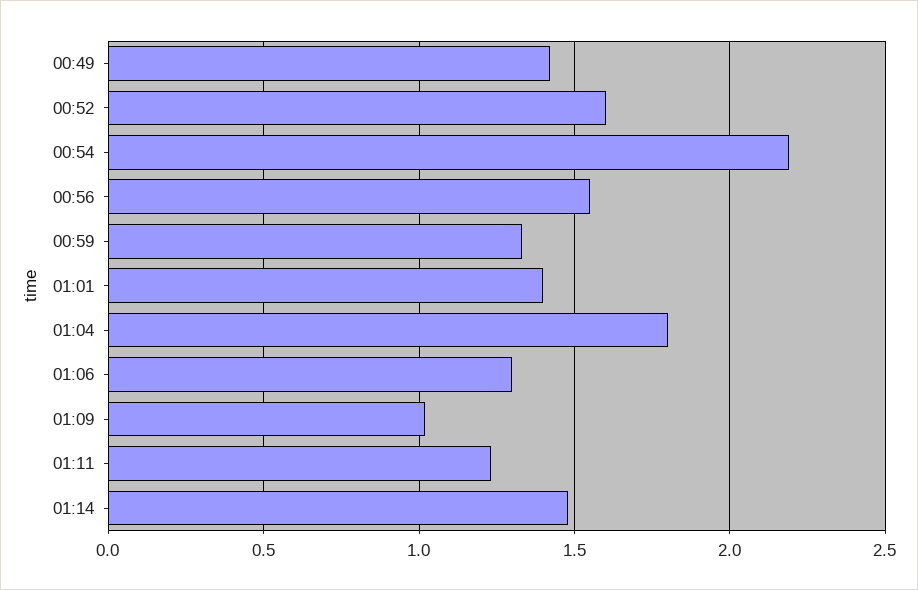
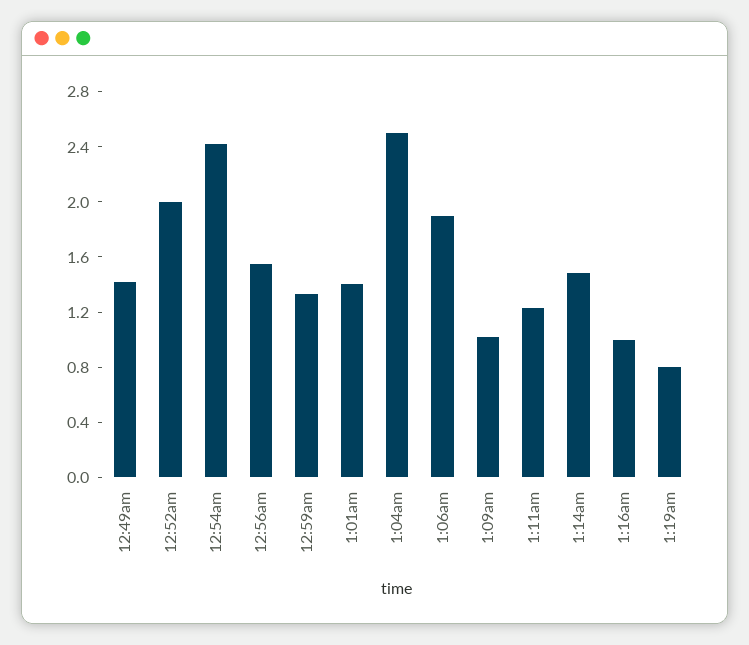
00:52: 1.6 -> 2
00:54: 2.2 -> 2.4
01:04: 1.8 -> 2.5
01:06: 1.3 -> 1.9
1:16am: none -> 1
1:19am: none -> 0.8

